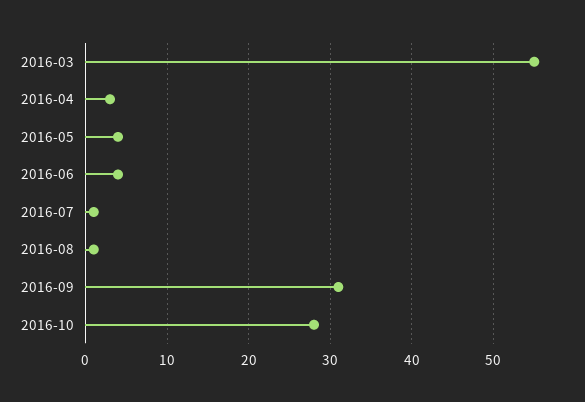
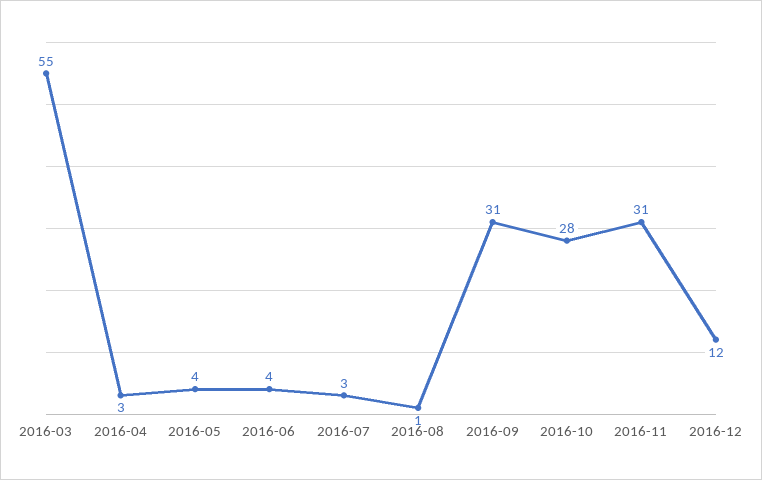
2016-07: 1 -> 3
2016-11: none -> 31
2016-12: none -> 12

